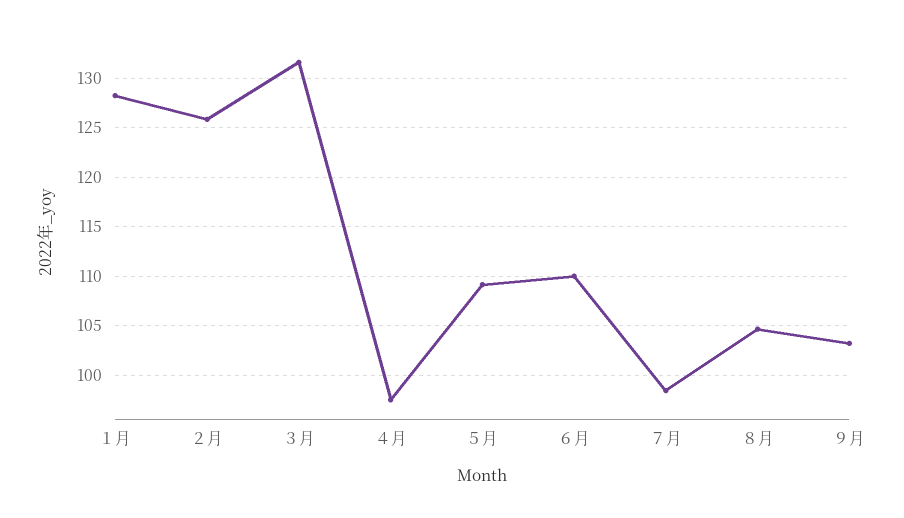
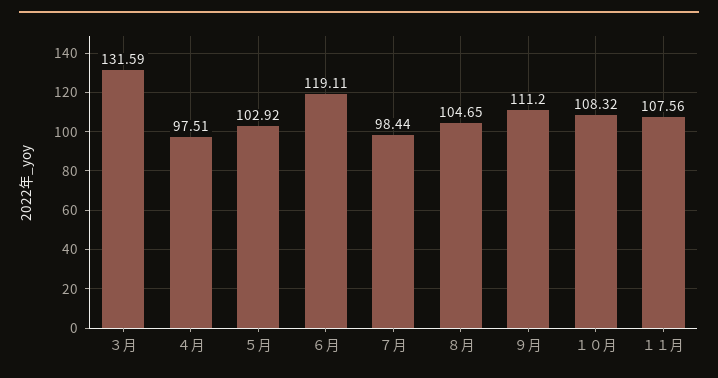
１月: 128 -> none
２月: 126 -> none
５月: 109 -> 102.92
６月: 110 -> 119.11
９月: 103 -> 111.2
１０月: none -> 108.32
１１月: none -> 107.56

